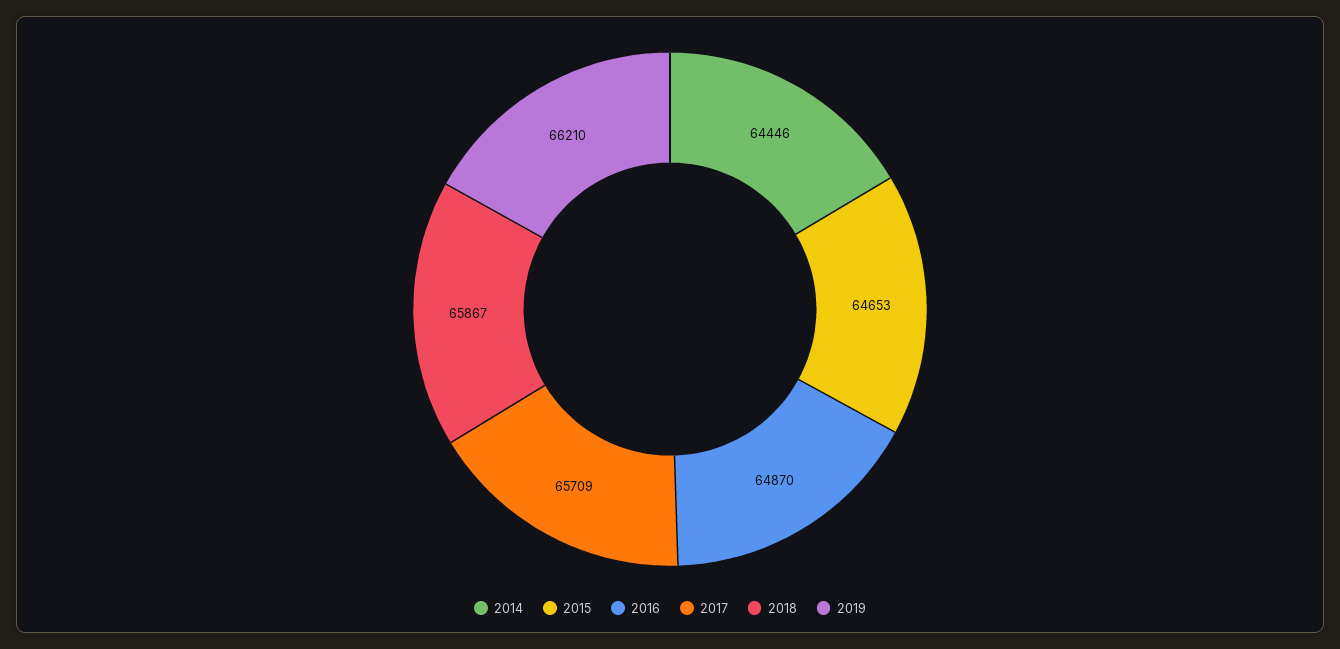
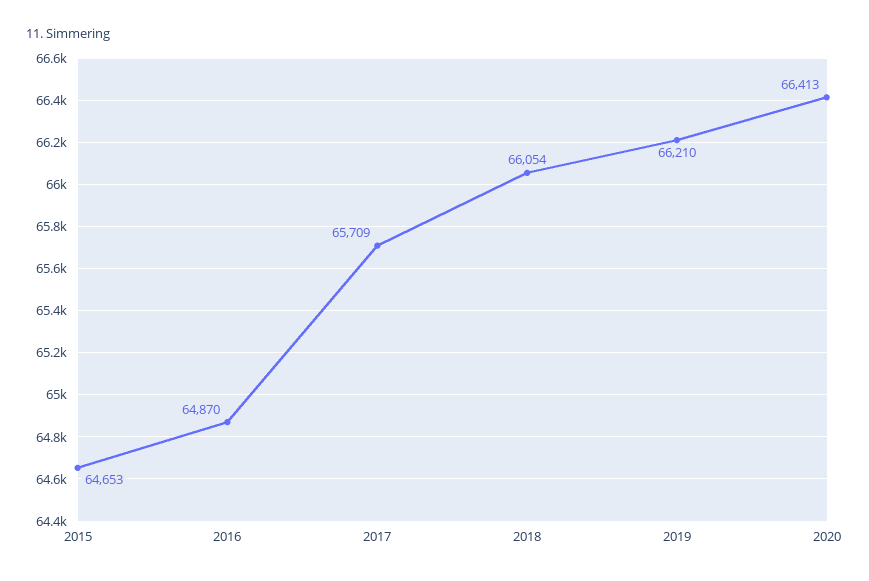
2014: 64446 -> none
2018: 65867 -> 66054
2020: none -> 66413

